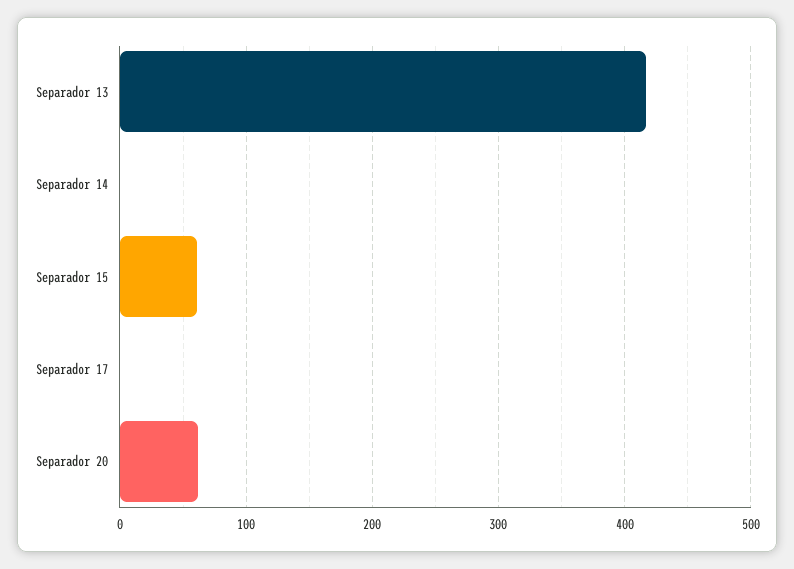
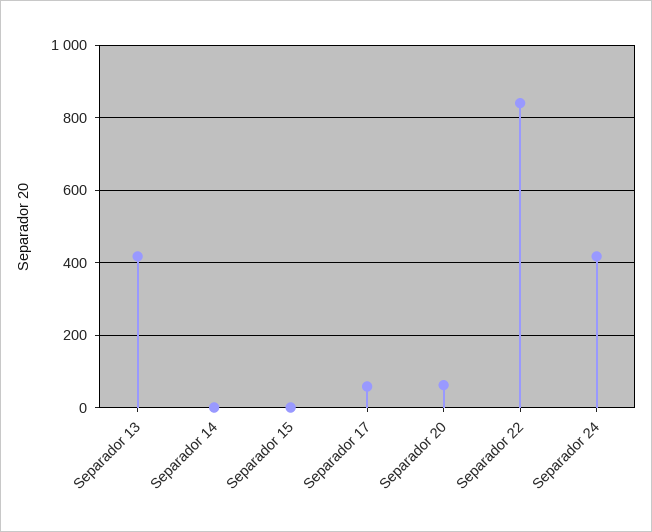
Separador 15: 60 -> 0
Separador 17: 0 -> 60
Separador 22: none -> 840
Separador 24: none -> 420

